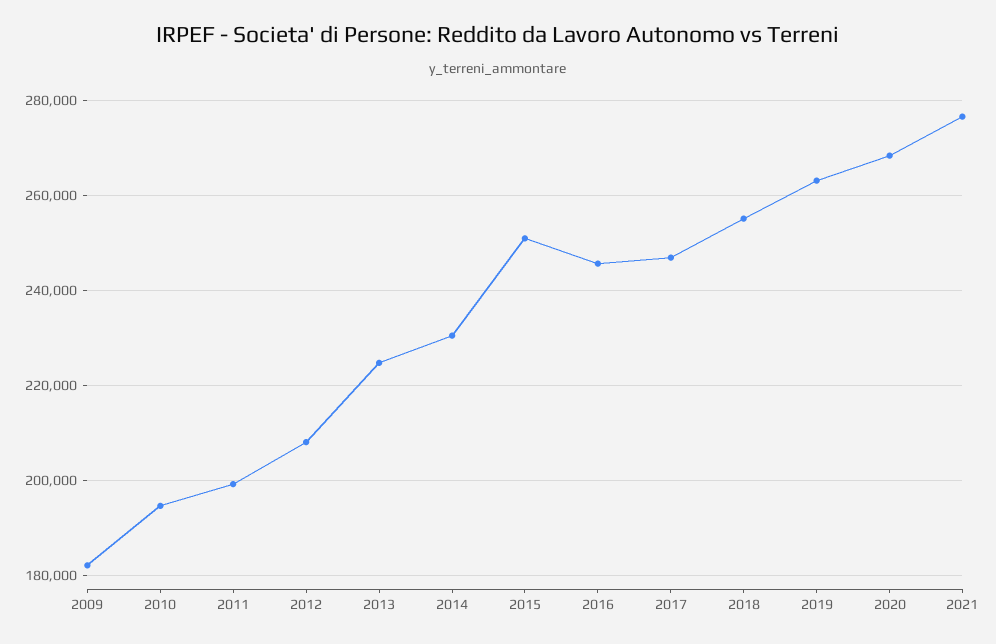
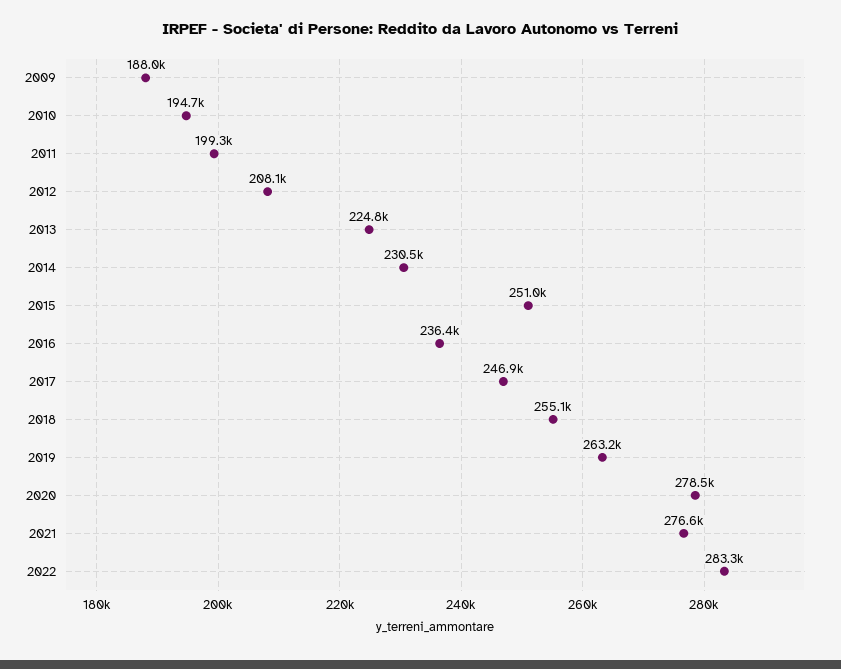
2009: 182000 -> 188000
2016: 246000 -> 236400
2020: 268000 -> 278500
2022: none -> 283300

